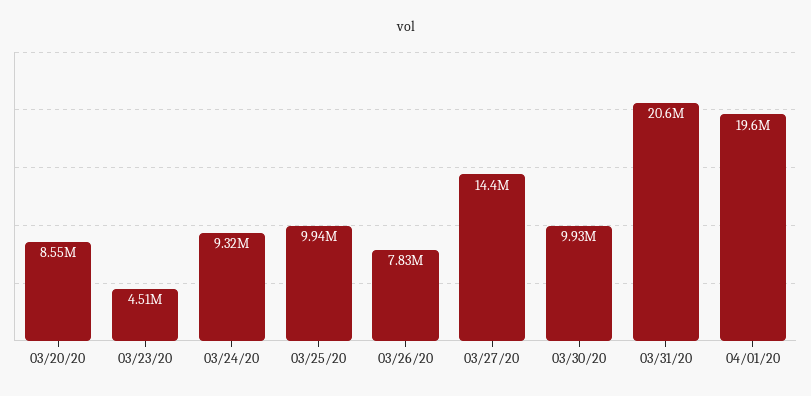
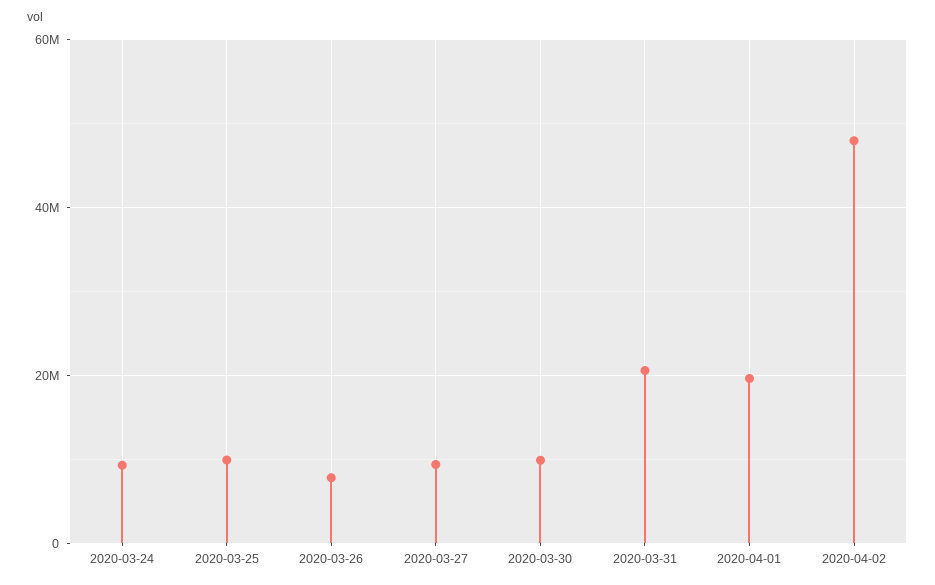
03/20/20: 8550000 -> none
03/23/20: 4510000 -> none
03/27/20: 14400000 -> 10000000
2020-04-02: none -> 48000000

